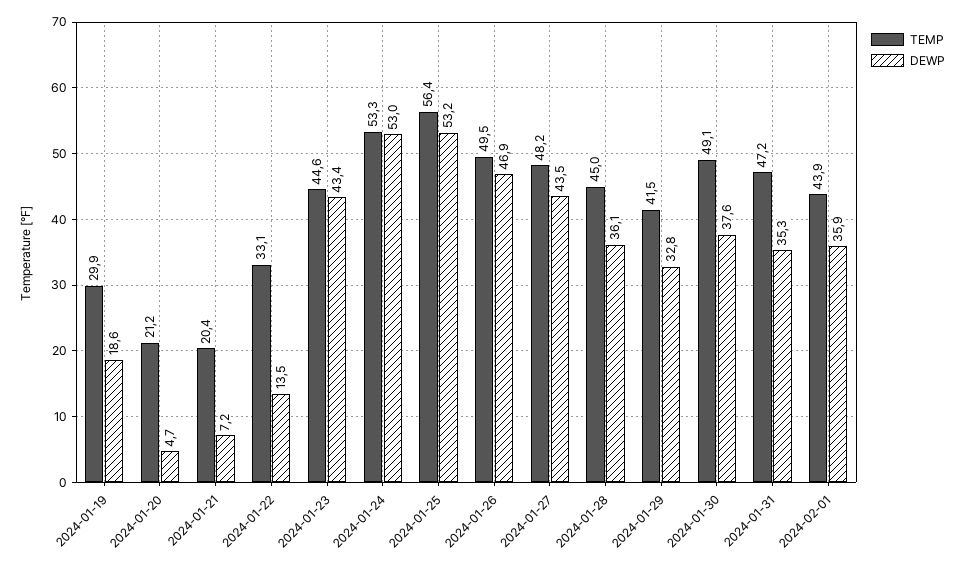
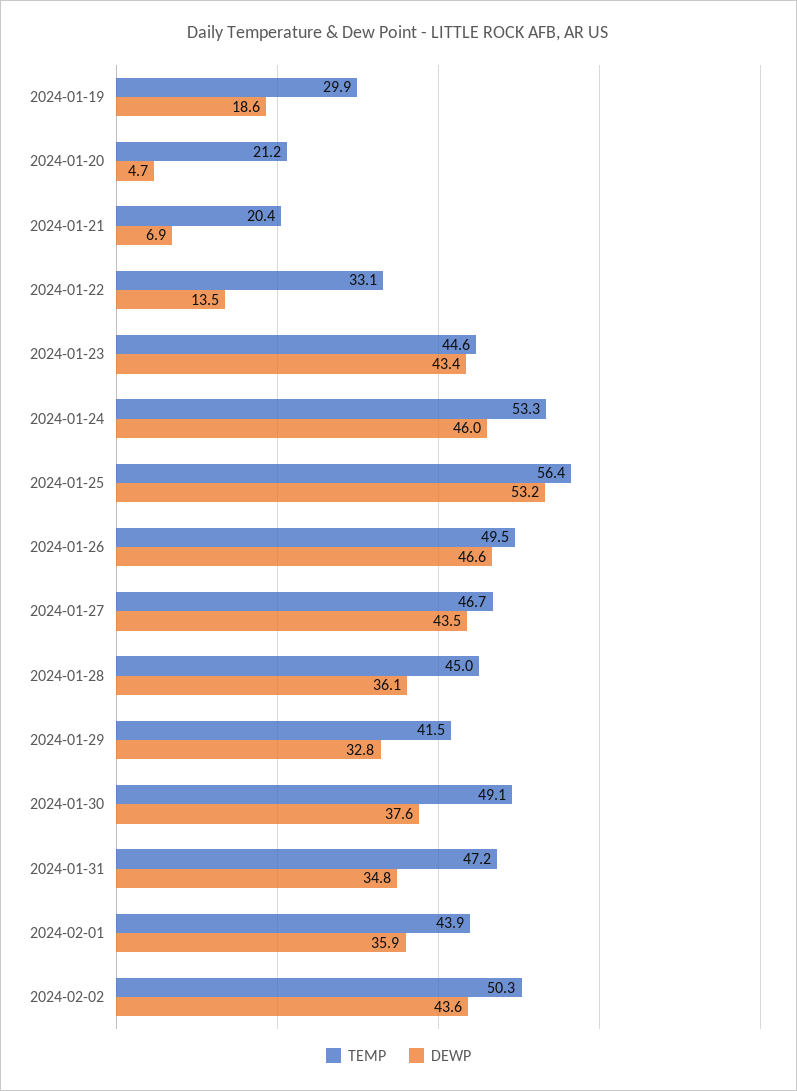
DEWP, 2024-01-21: 7.2 -> 6.9
DEWP, 2024-01-24: 53 -> 46
DEWP, 2024-01-26: 46.9 -> 46.6
TEMP, 2024-01-27: 48.2 -> 46.7
DEWP, 2024-01-31: 35.3 -> 34.8
TEMP, 2024-02-02: none -> 50.3
DEWP, 2024-02-02: none -> 43.6

